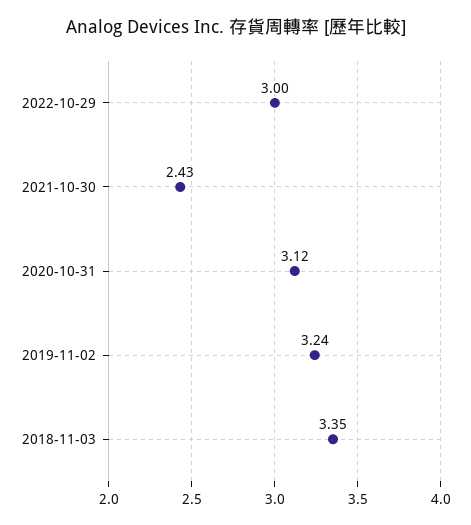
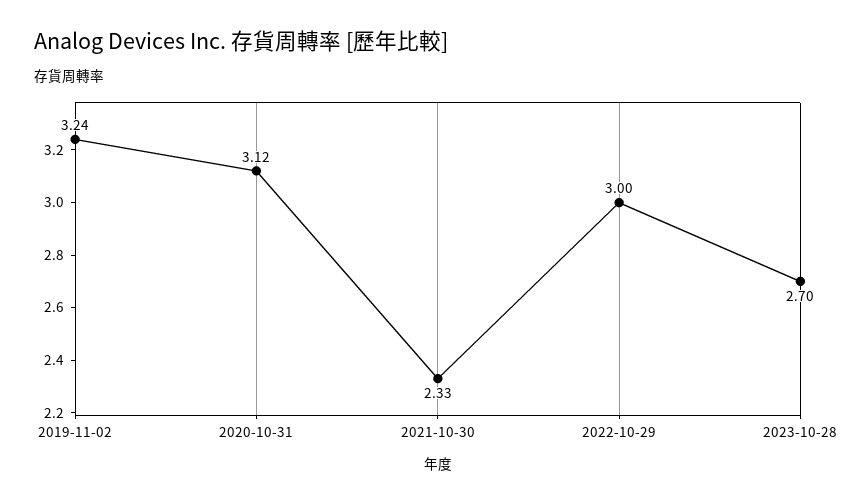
2021-10-30: 2.43 -> 2.33
2018-11-03: 3.35 -> none
2023-10-28: none -> 2.7

